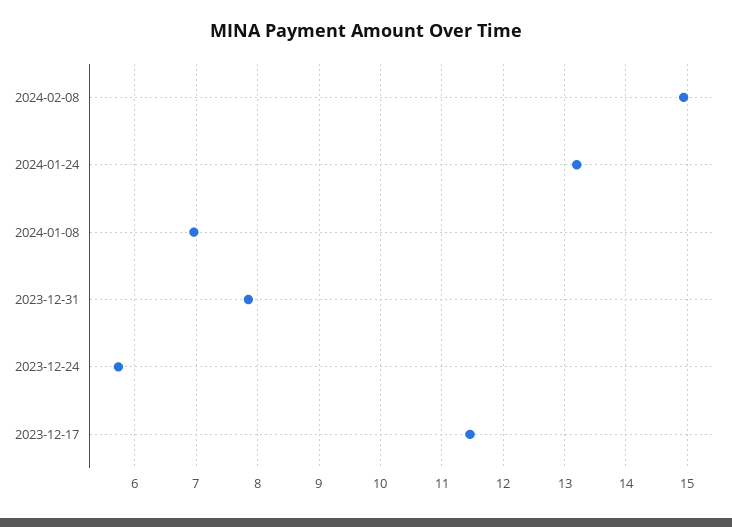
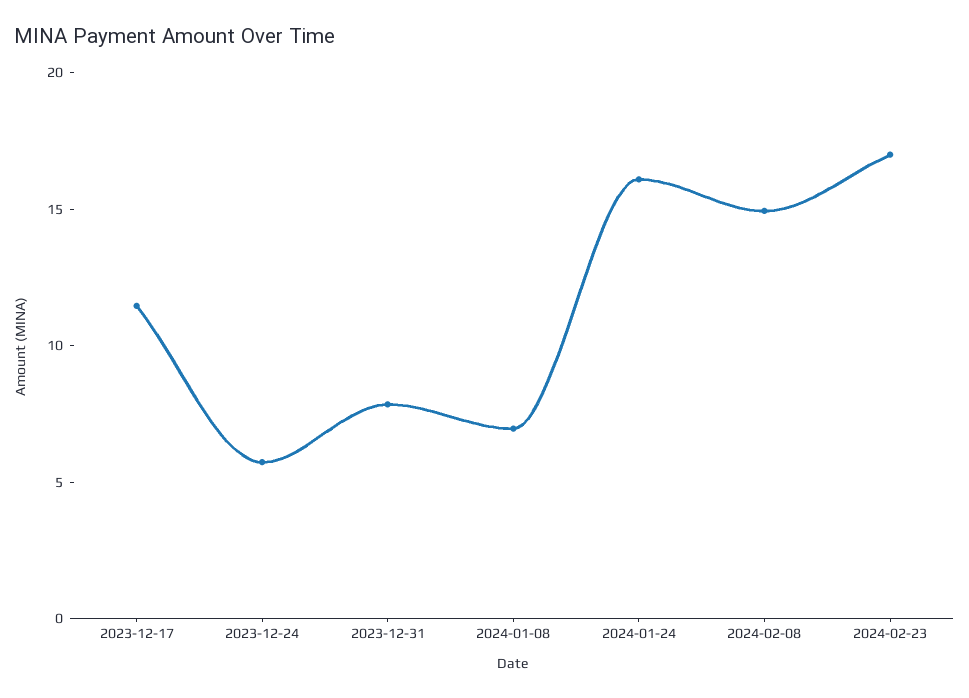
2024-01-24: 13.2 -> 16
2024-02-23: none -> 17

